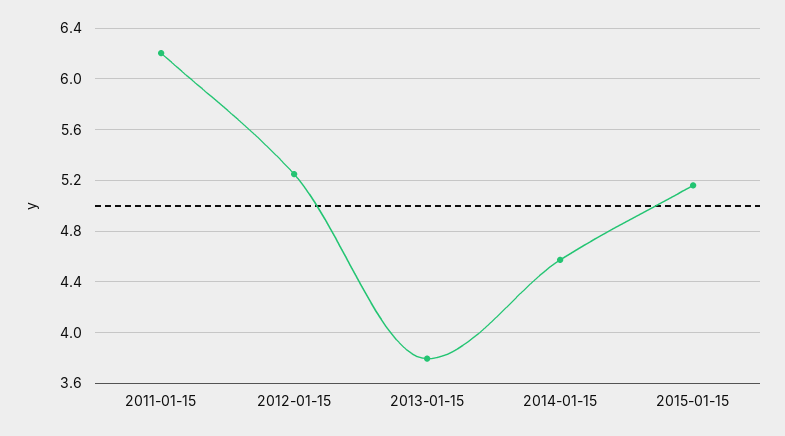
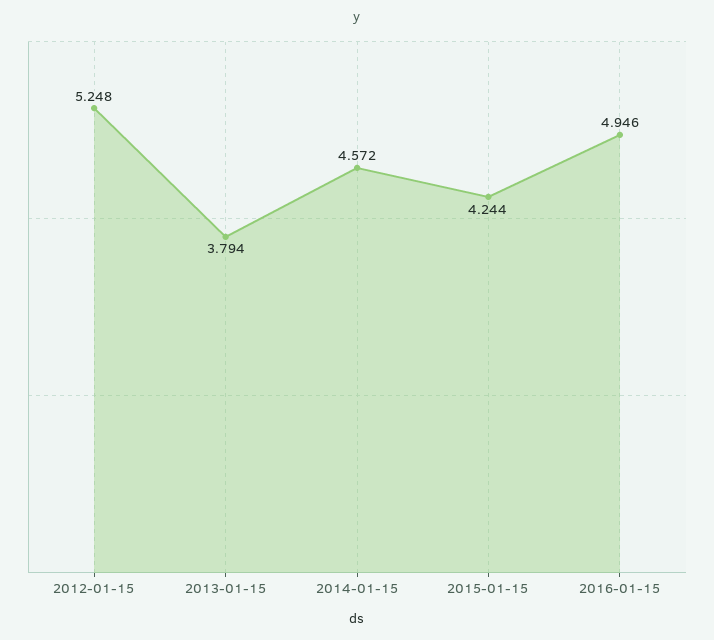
2011-01-15: 6.2 -> none
2015-01-15: 5.15 -> 4.244
2016-01-15: none -> 4.946

